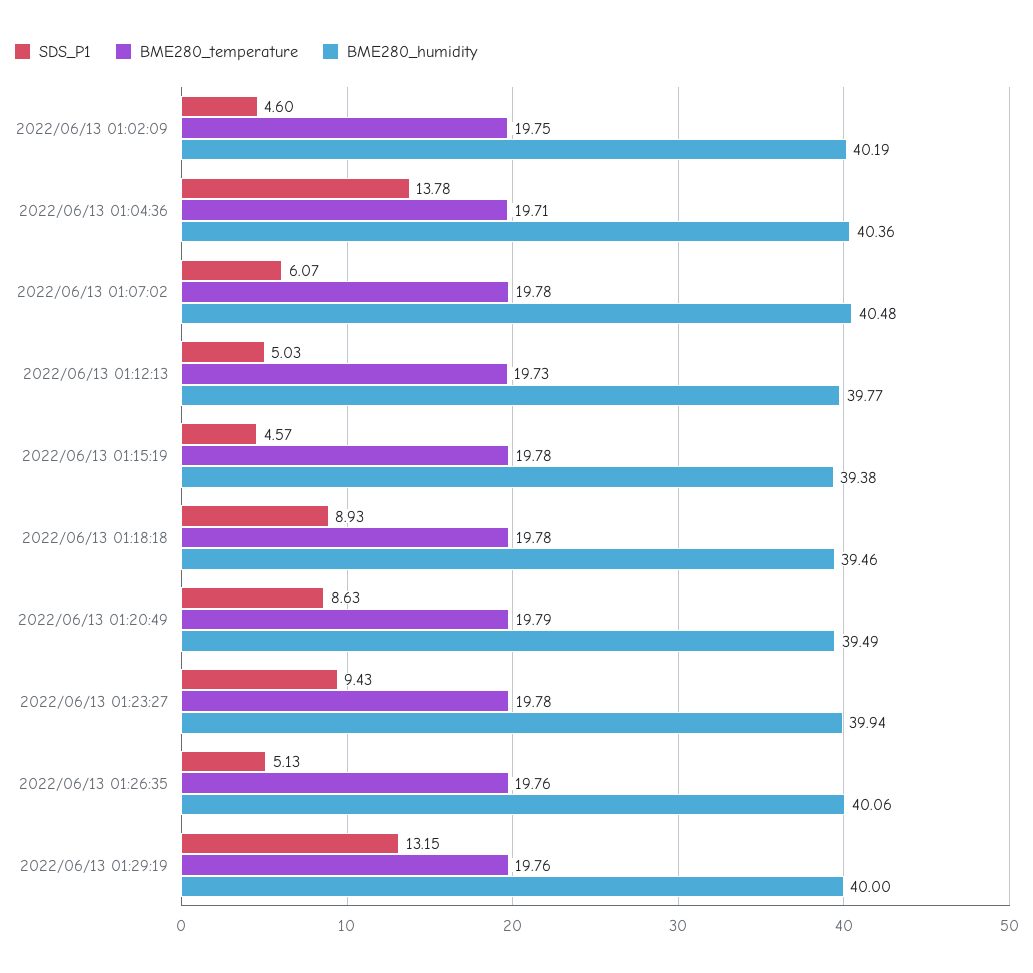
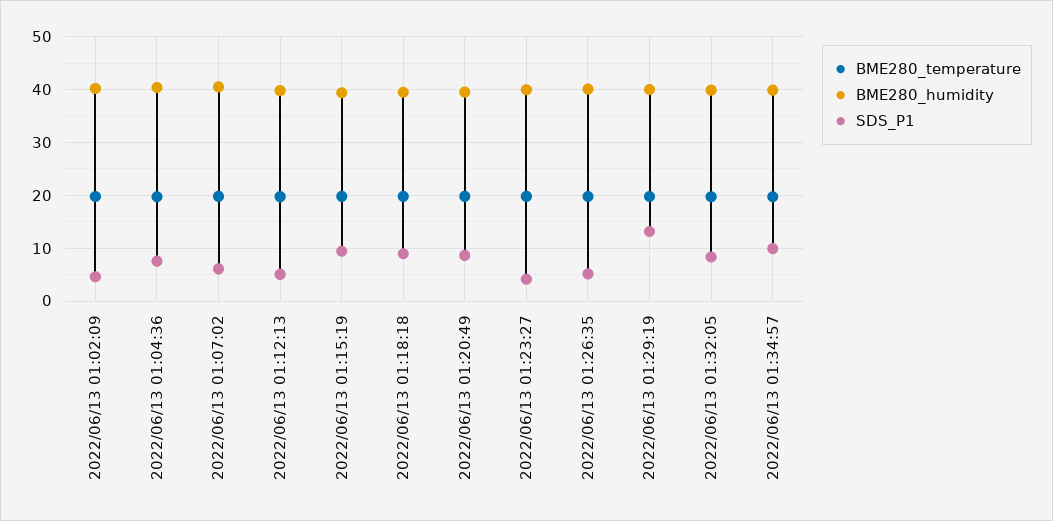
SDS_P1, 2022/06/13 01:04:36: 13.78 -> 8
SDS_P1, 2022/06/13 01:15:19: 4.57 -> 10
SDS_P1, 2022/06/13 01:23:27: 9.43 -> 4
BME280_temperature, 2022/06/13 01:32:05: none -> 20
BME280_humidity, 2022/06/13 01:32:05: none -> 40
SDS_P1, 2022/06/13 01:32:05: none -> 8
BME280_temperature, 2022/06/13 01:34:57: none -> 20
BME280_humidity, 2022/06/13 01:34:57: none -> 40
SDS_P1, 2022/06/13 01:34:57: none -> 10

